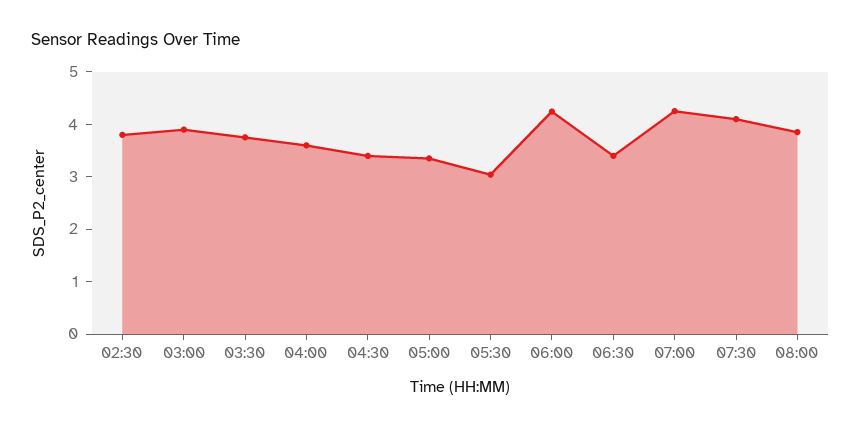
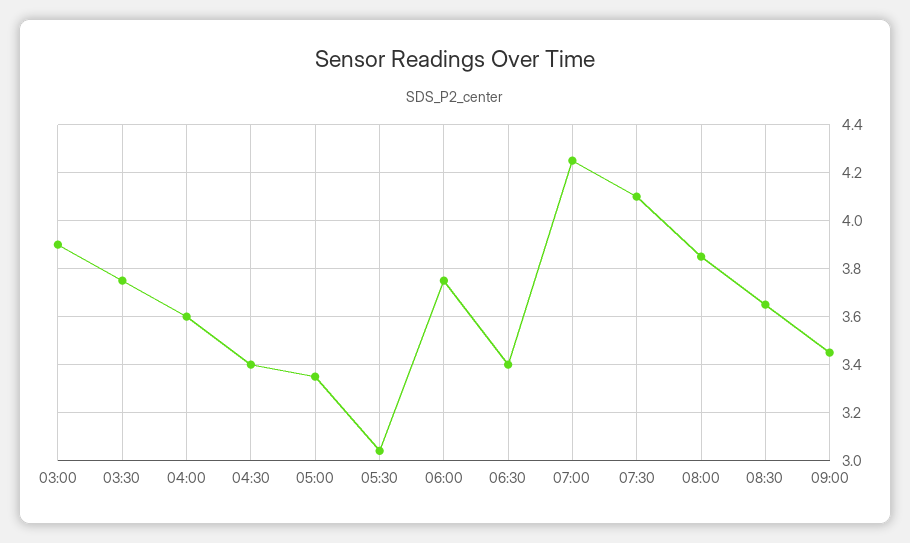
02:30: 3.8 -> none
06:00: 4.2 -> 3.75
08:30: none -> 3.65
09:00: none -> 3.45

